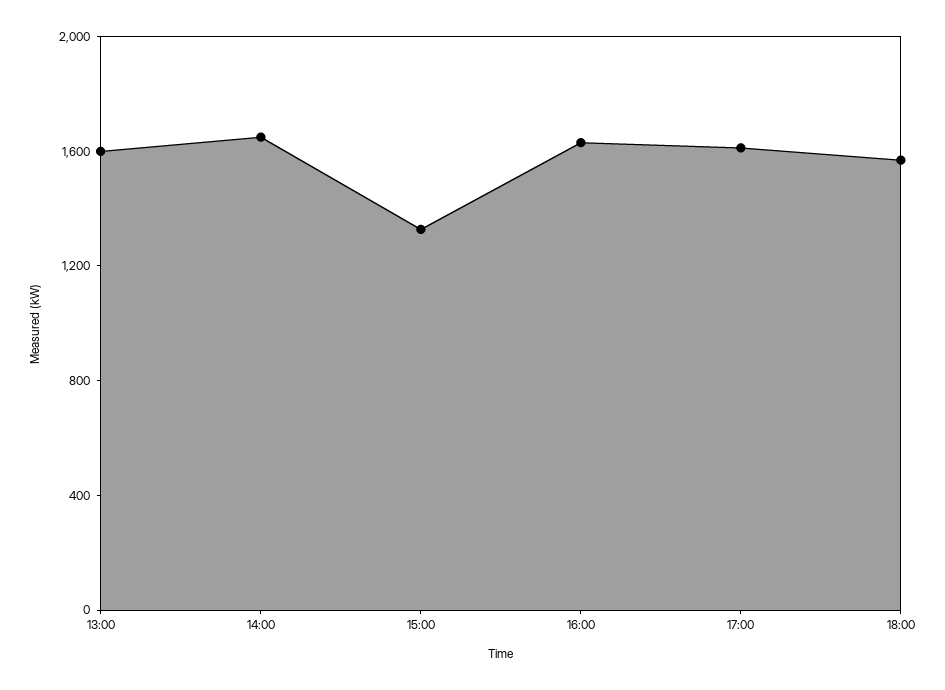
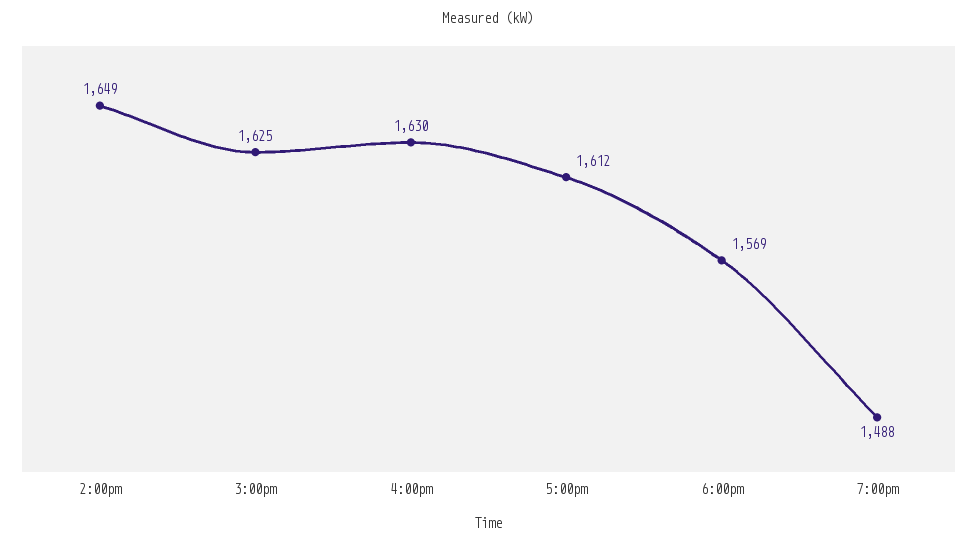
13:00: 1600 -> none
15:00: 1300 -> 1625
7:00pm: none -> 1488

